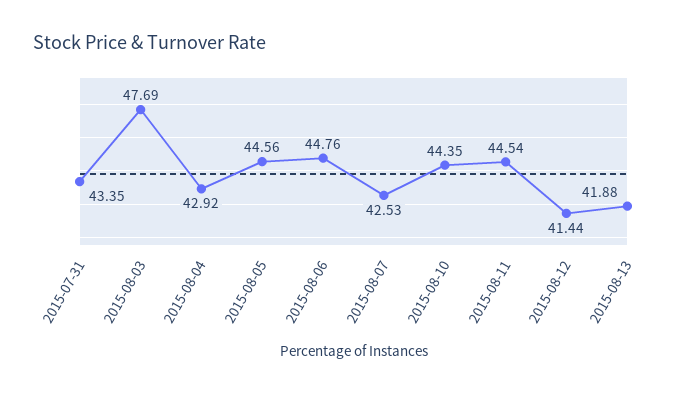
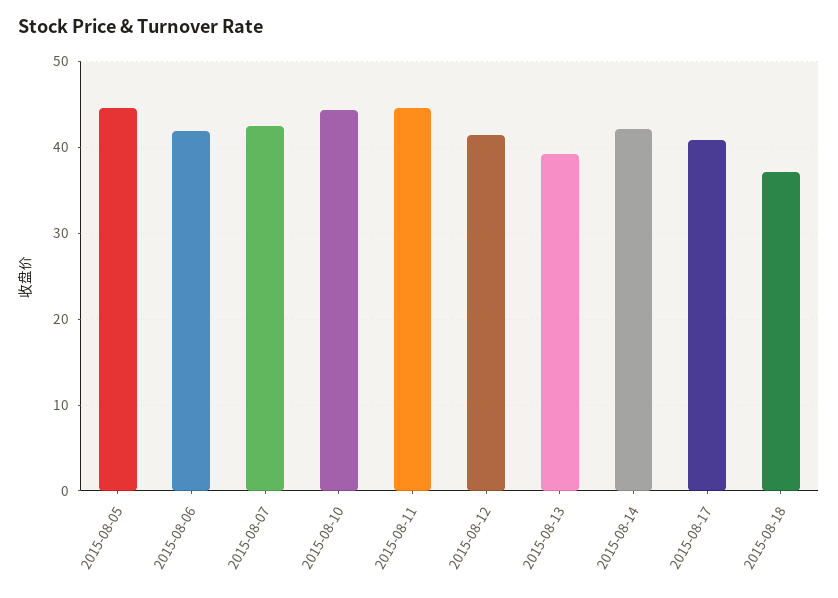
2015-07-31: 43.35 -> none
2015-08-03: 47.69 -> none
2015-08-04: 42.92 -> none
2015-08-06: 44.76 -> 42
2015-08-13: 41.88 -> 39
2015-08-14: none -> 42
2015-08-17: none -> 41
2015-08-18: none -> 37

